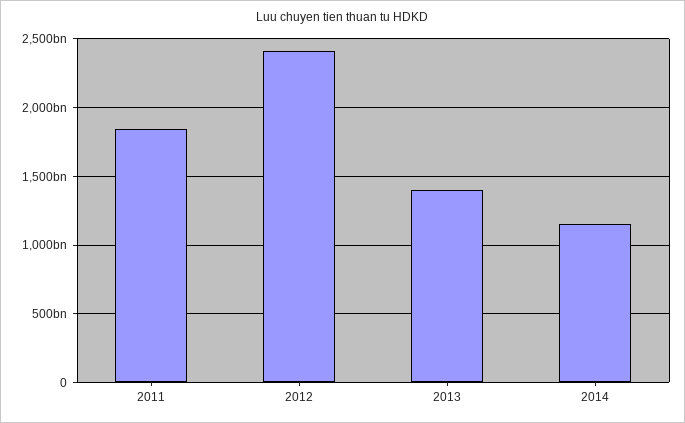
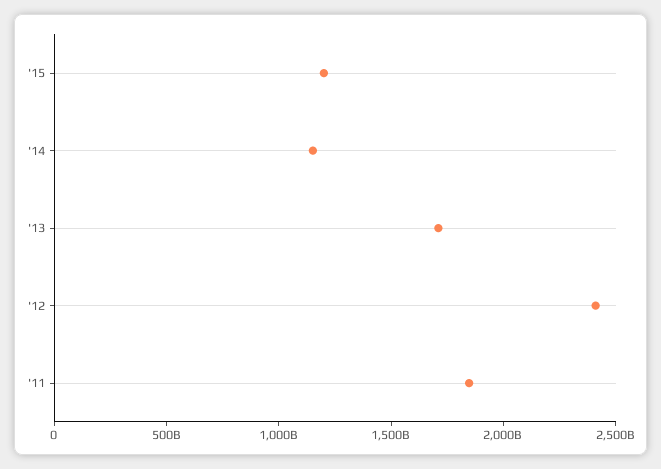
2013: 1400000000000 -> 1700000000000
'15: none -> 1200000000000

